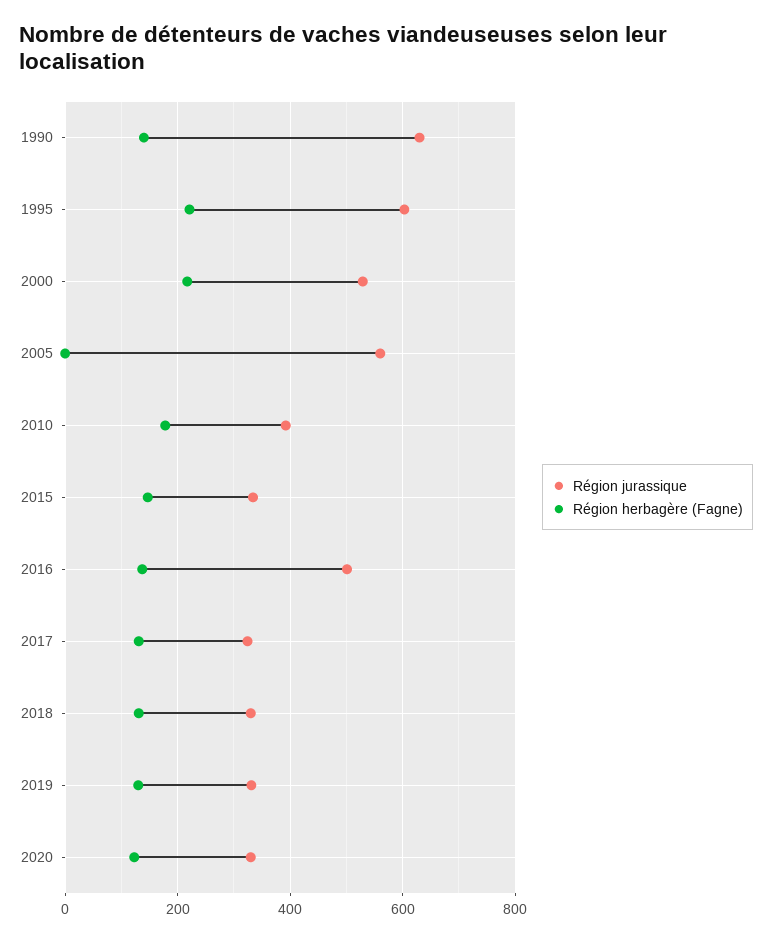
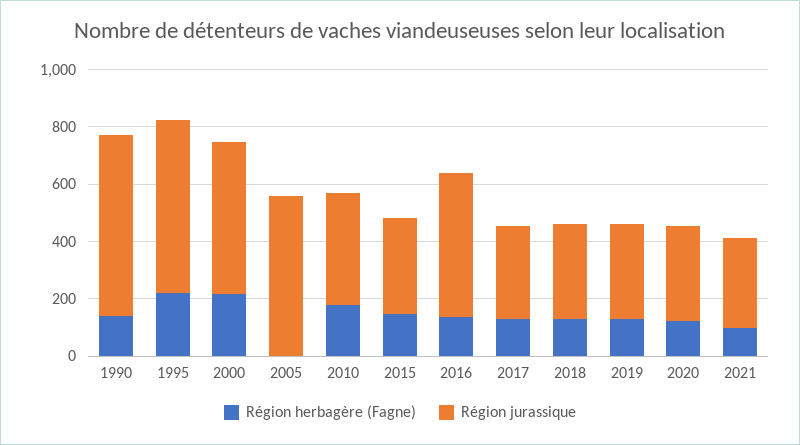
Région herbagère (Fagne), 2021: none -> 100
Région jurassique, 2021: none -> 300

